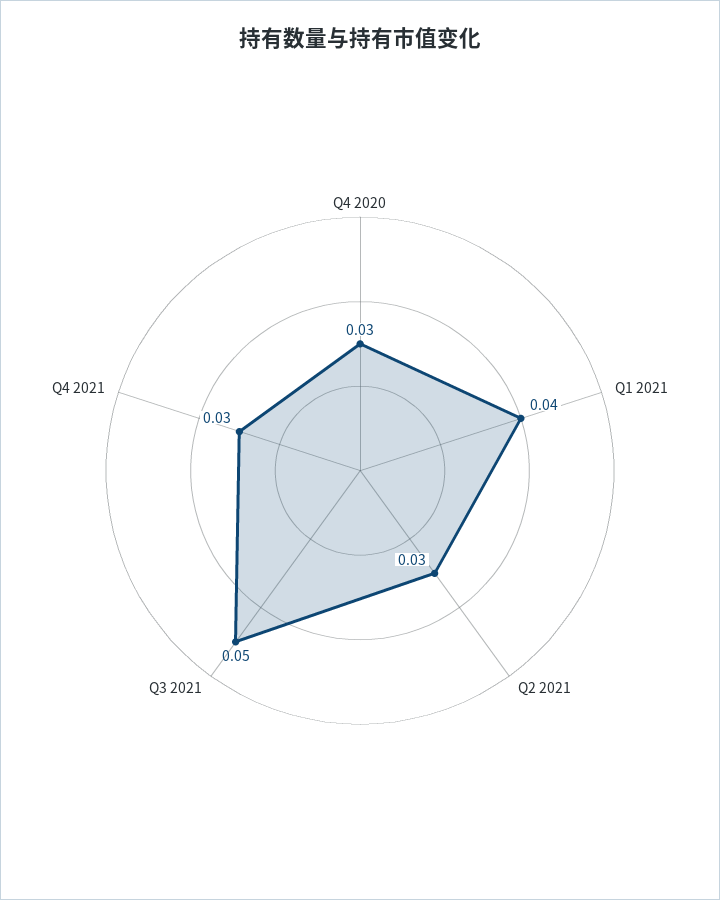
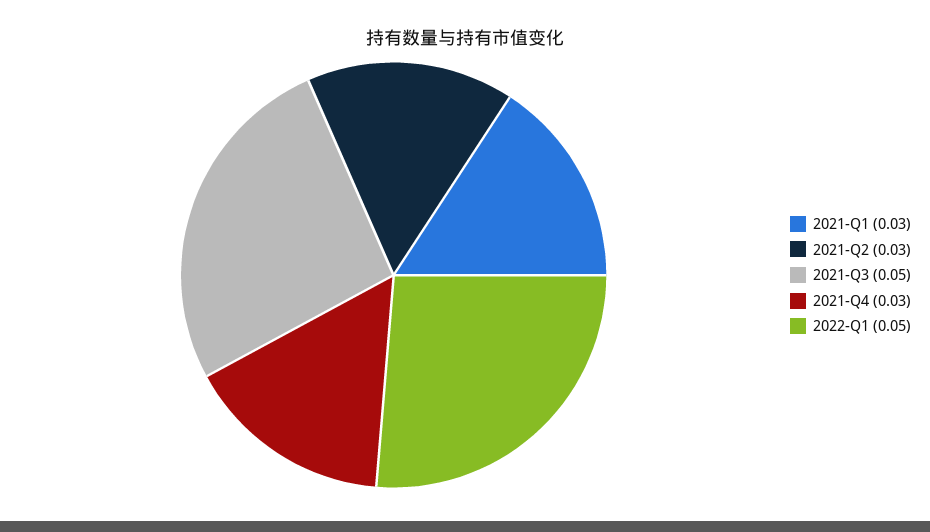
Q4 2020: 0.03 -> none
Q1 2021: 0.04 -> 0.03
2022-Q1: none -> 0.05

